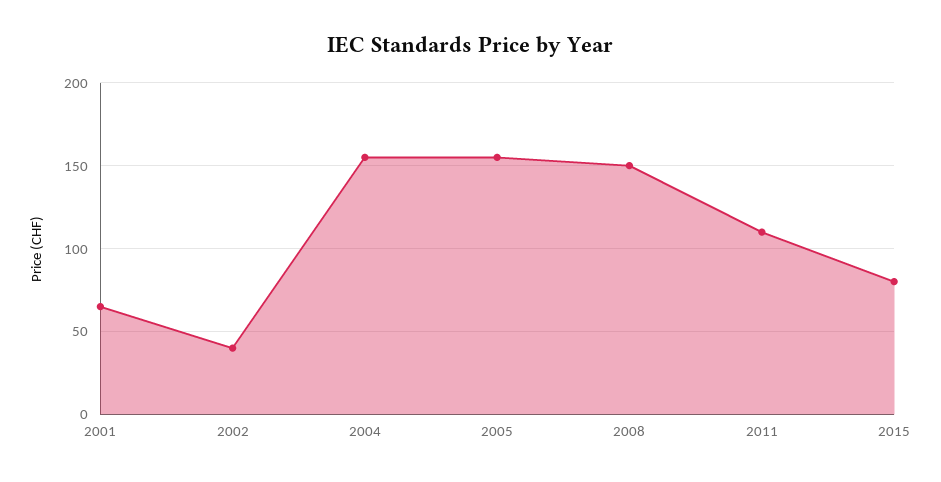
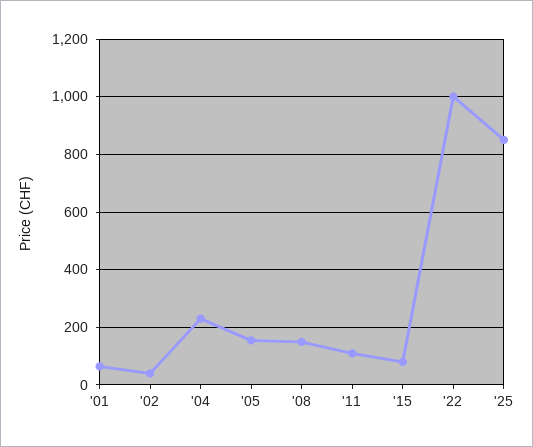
2004: 155 -> 225
'22: none -> 1000
'25: none -> 850

